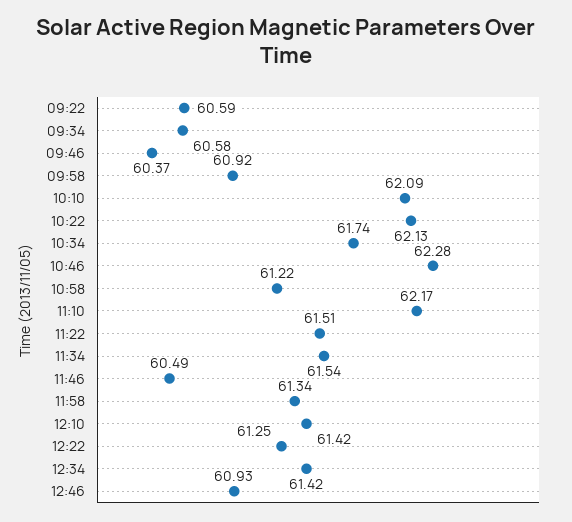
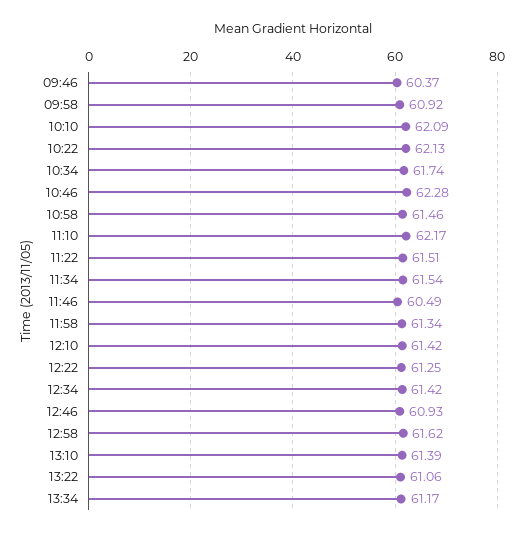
09:22: 60.59 -> none
09:34: 60.58 -> none
10:58: 61.22 -> 61.46
12:58: none -> 61.62
13:10: none -> 61.39
13:22: none -> 61.06
13:34: none -> 61.17

